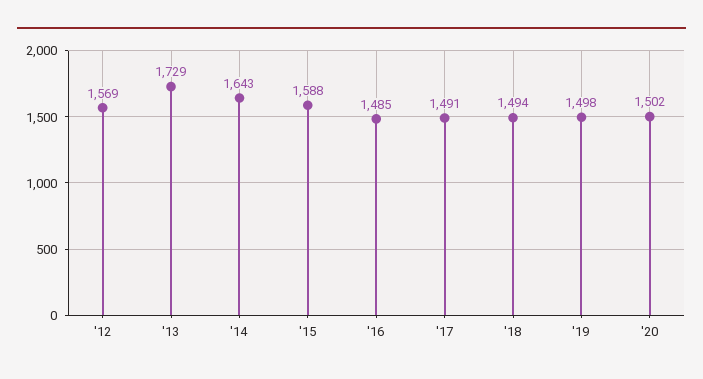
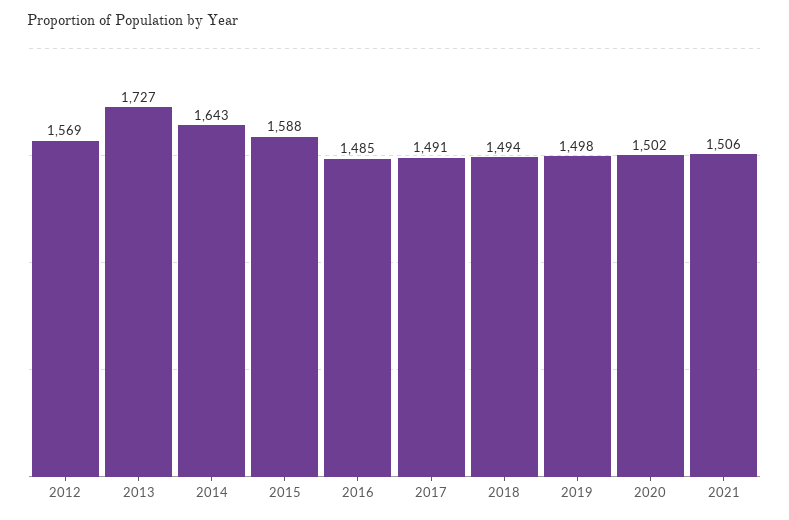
'13: 1729 -> 1727
2021: none -> 1506

